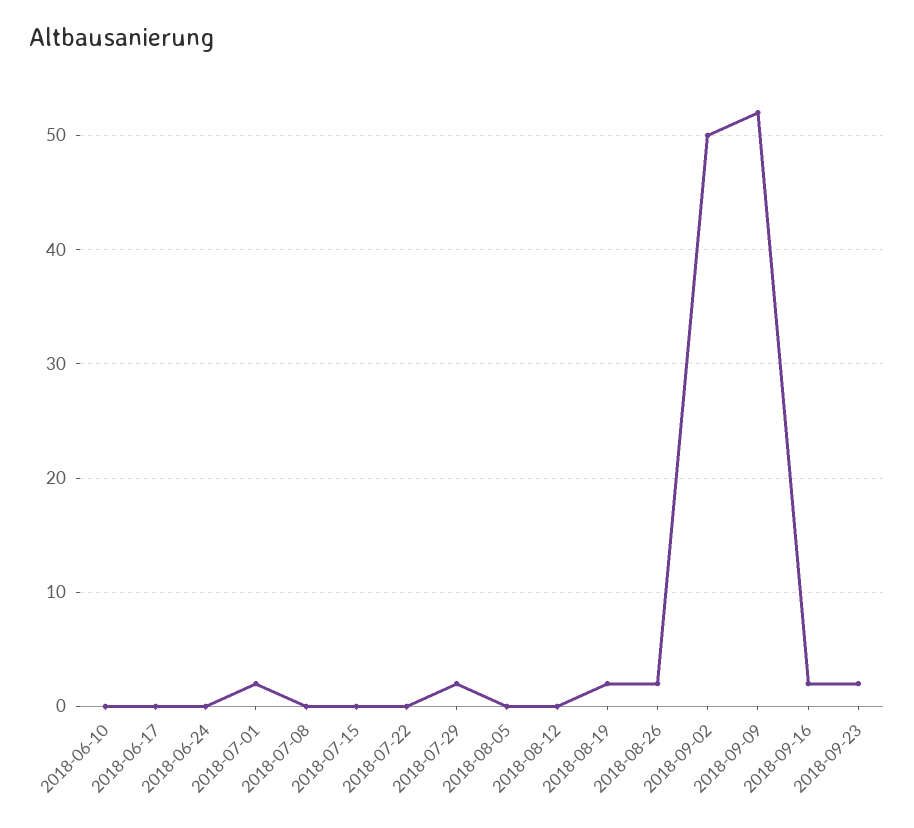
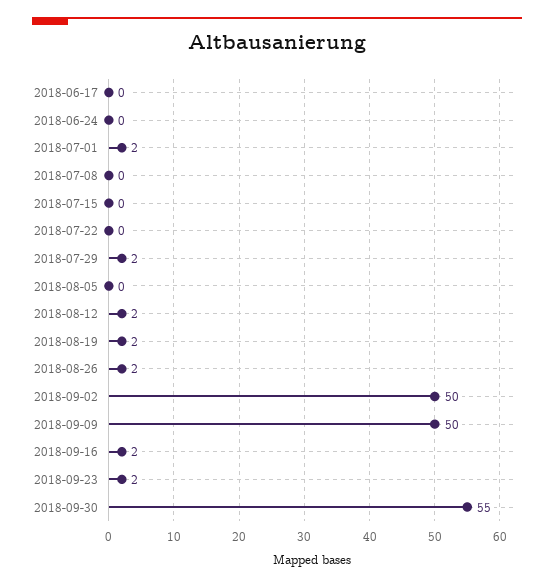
2018-06-10: 0 -> none
2018-08-12: 0 -> 2
2018-09-09: 52 -> 50
2018-09-30: none -> 55

